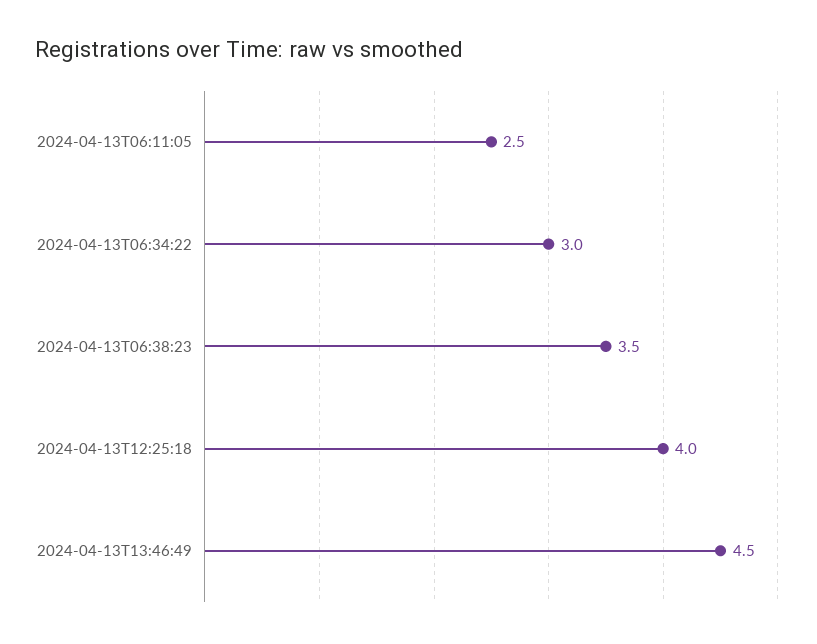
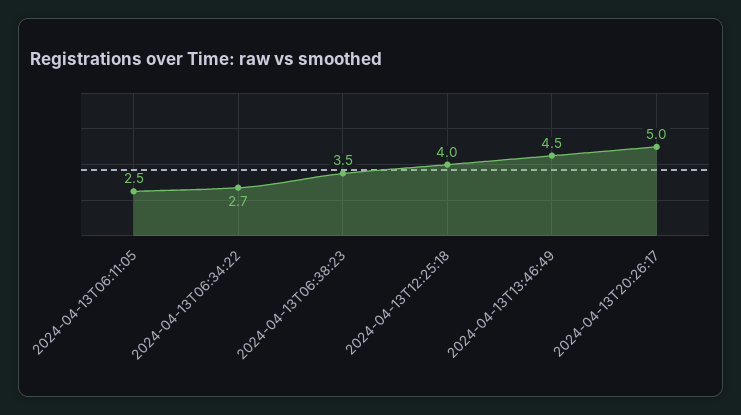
2024-04-13T06:34:22: 3 -> 2.7
2024-04-13T20:26:17: none -> 5

